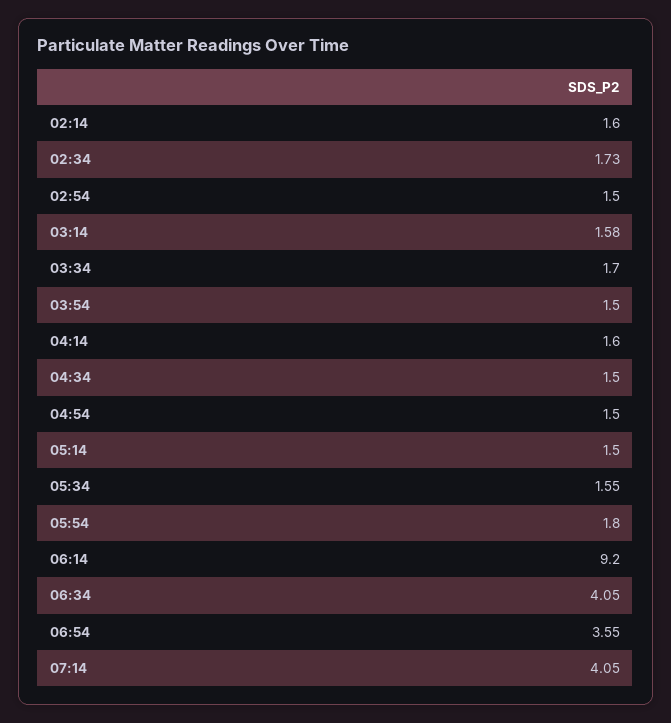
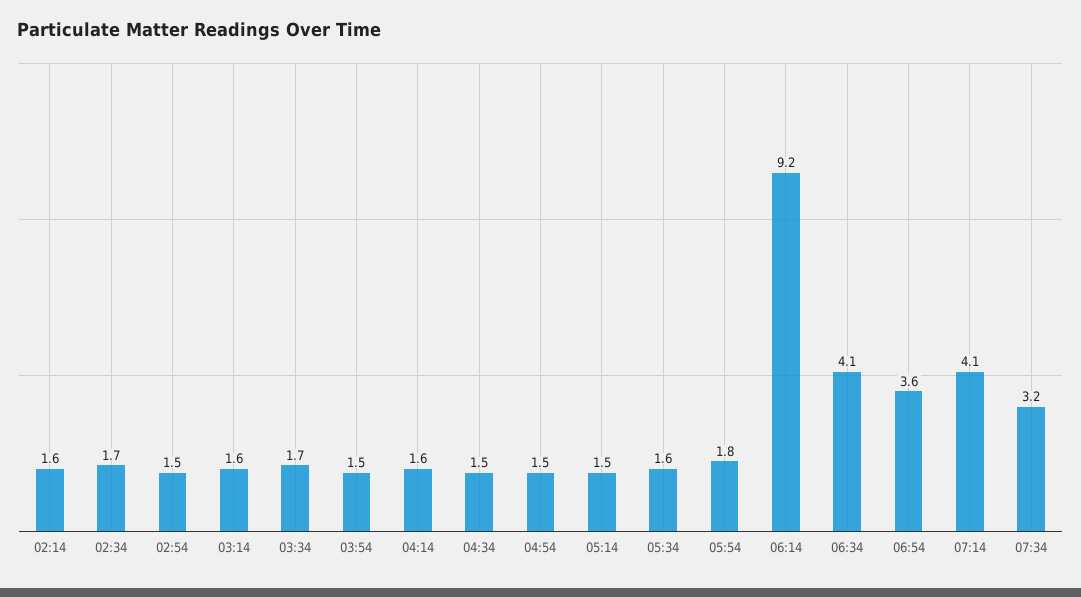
07:34: none -> 3.2

